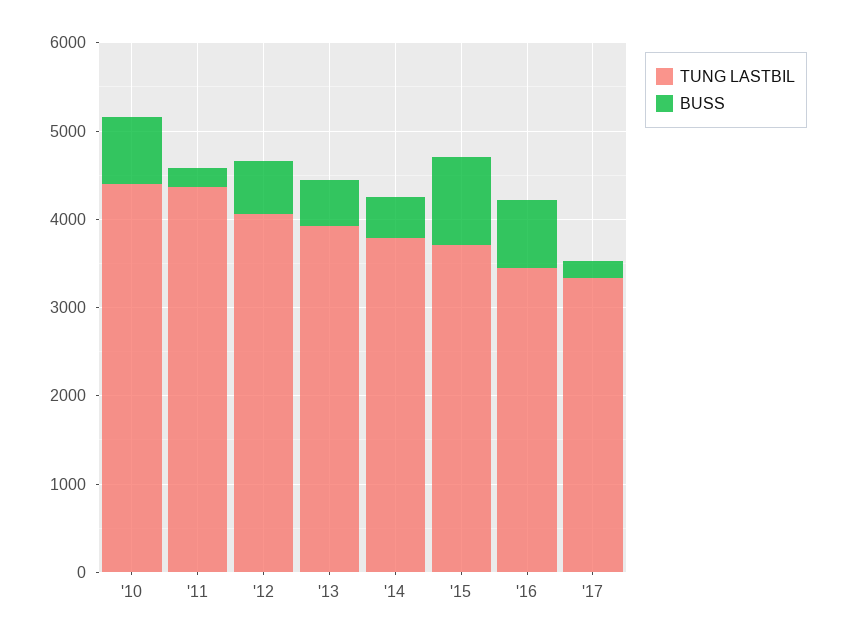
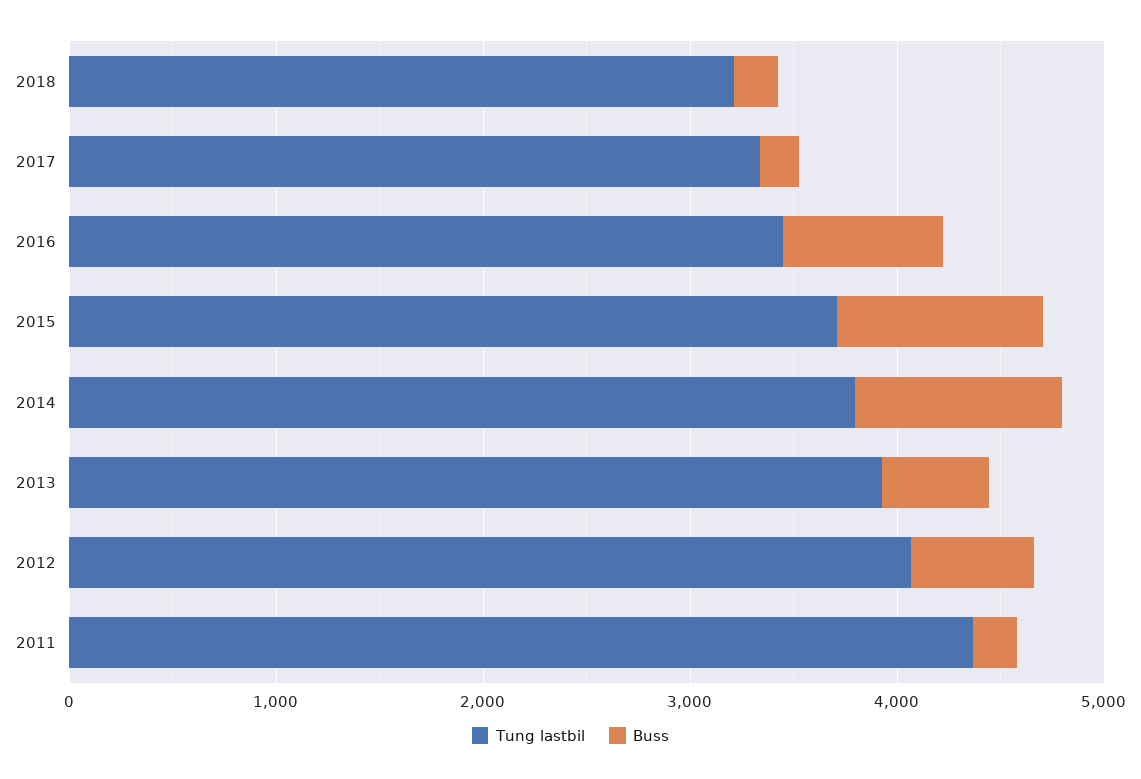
TUNG LASTBIL, '10: 4400 -> none
BUSS, '10: 800 -> none
BUSS, '14: 400 -> 1000
TUNG LASTBIL, 2018: none -> 3200
BUSS, 2018: none -> 200

